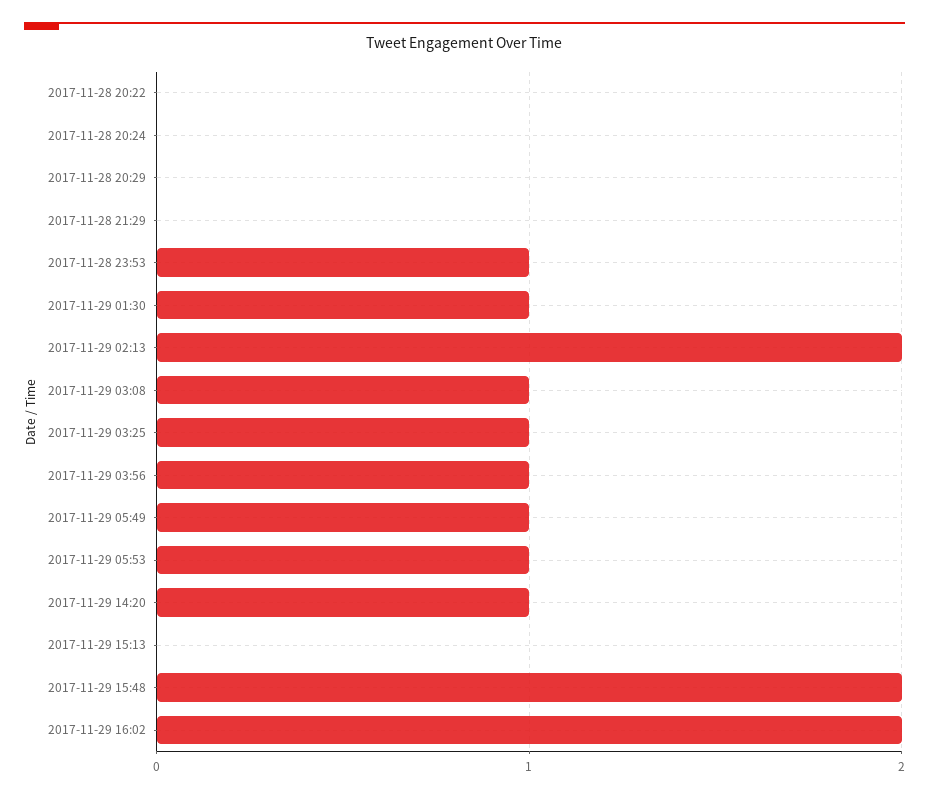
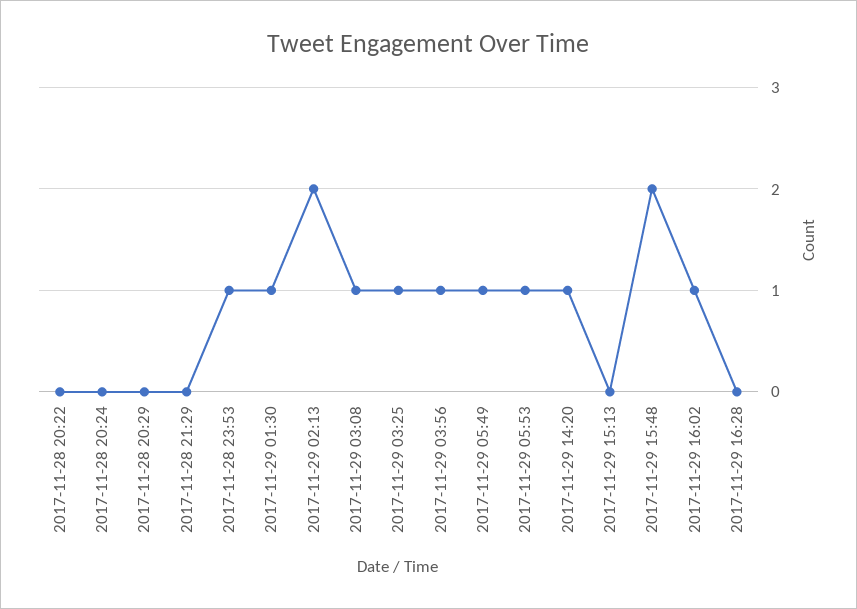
2017-11-29 16:02: 2 -> 1
2017-11-29 16:28: none -> 0

